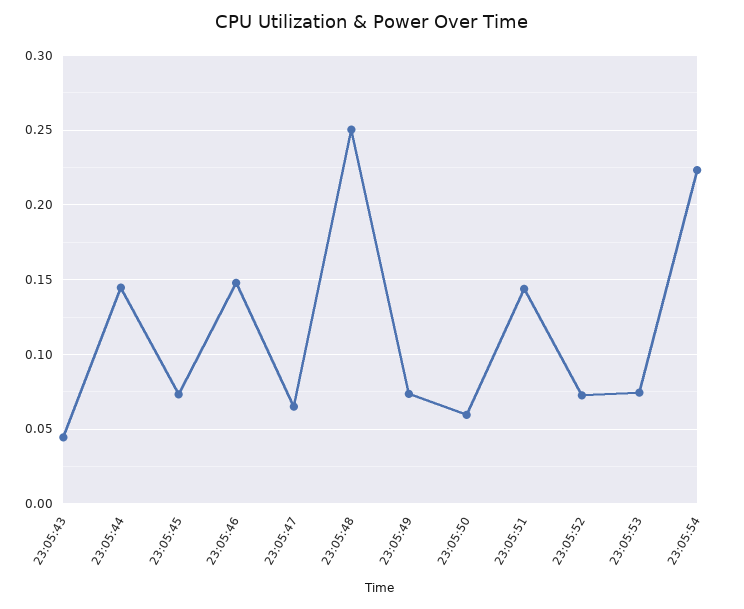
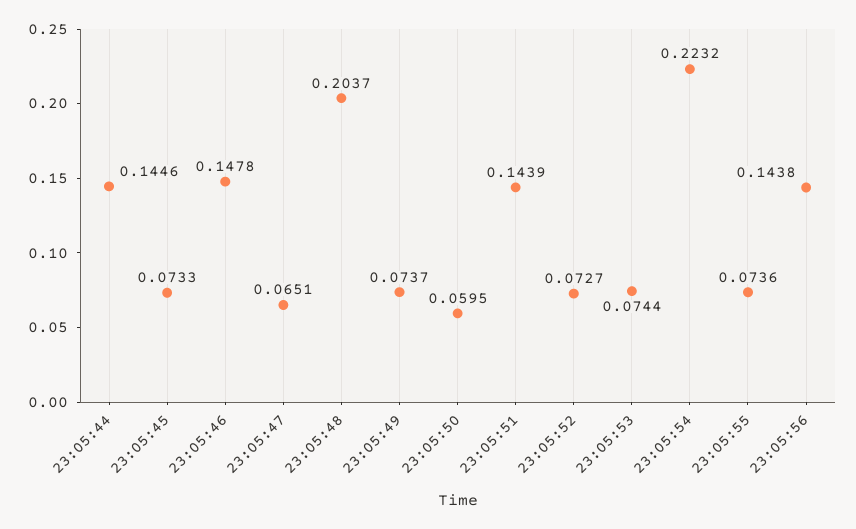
23:05:43: 0.045 -> none
23:05:48: 0.25 -> 0.2037
23:05:55: none -> 0.0736
23:05:56: none -> 0.1438

